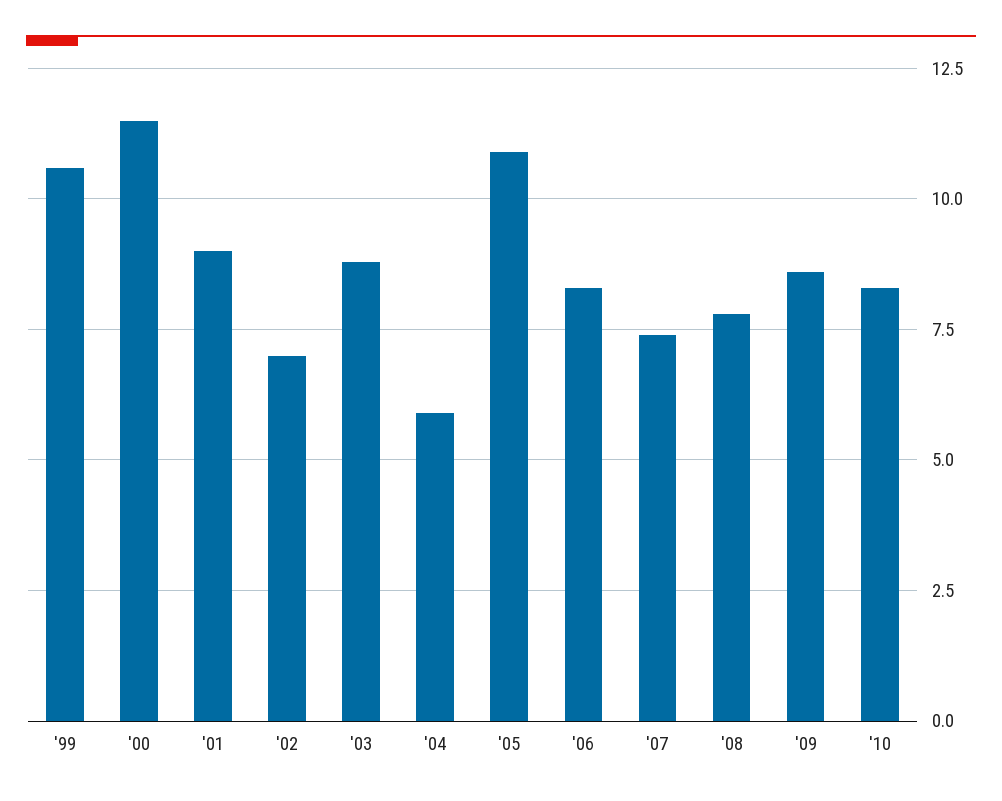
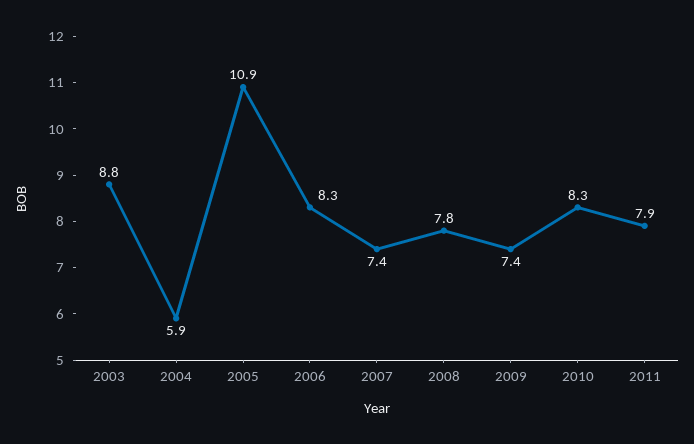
'99: 10.5 -> none
'00: 11.5 -> none
'01: 9 -> none
'02: 7 -> none
'09: 8.5 -> 7.4
2011: none -> 7.9

